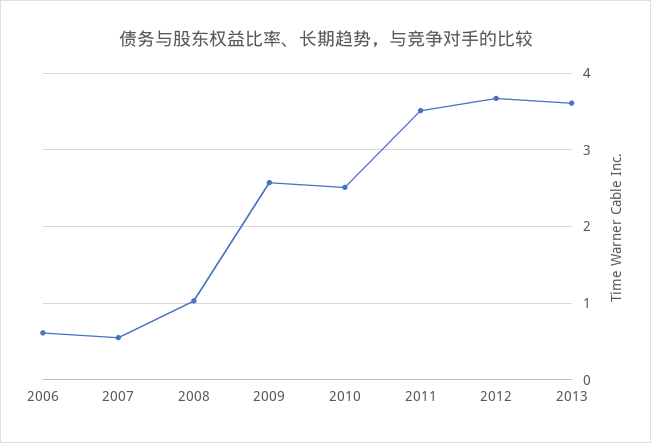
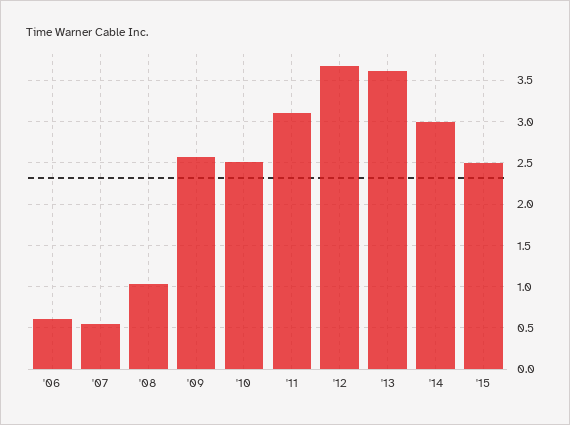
2011: 3.5 -> 3.1
'14: none -> 3
'15: none -> 2.5

